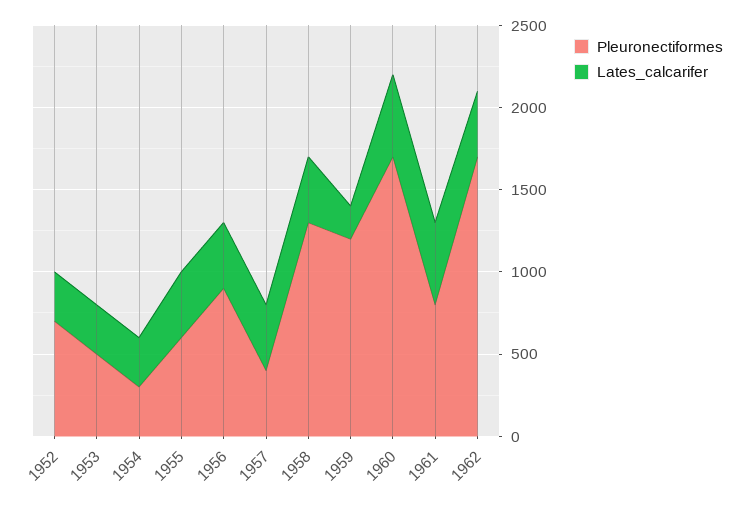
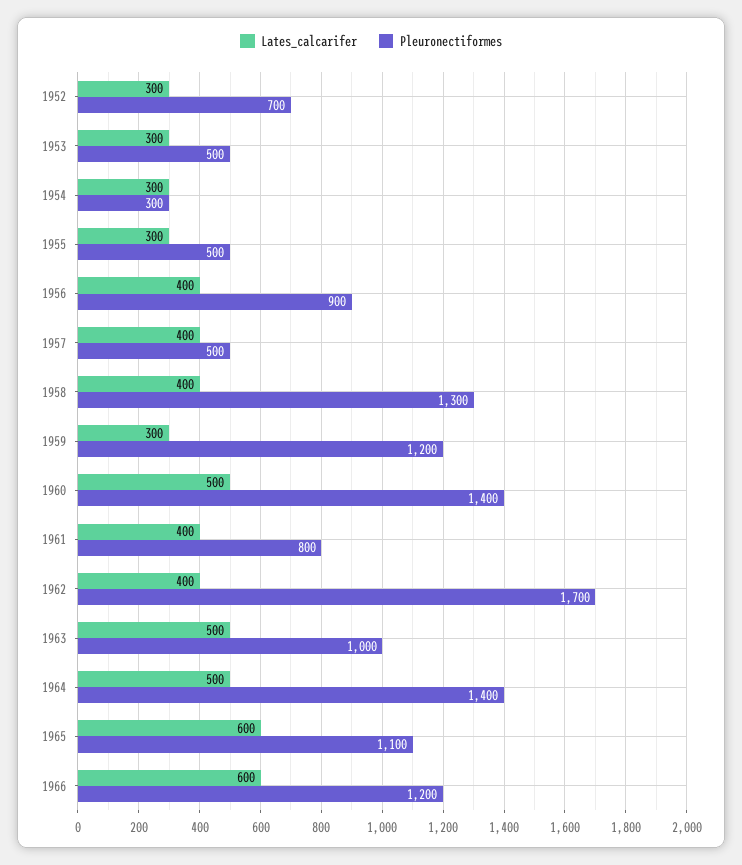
Pleuronectiformes, 1955: 600 -> 500
Lates_calcarifer, 1955: 400 -> 300
Pleuronectiformes, 1957: 400 -> 500
Lates_calcarifer, 1959: 200 -> 300
Pleuronectiformes, 1960: 1700 -> 1400
Lates_calcarifer, 1961: 500 -> 400
Lates_calcarifer, 1963: none -> 500
Pleuronectiformes, 1963: none -> 1000
Lates_calcarifer, 1964: none -> 500
Pleuronectiformes, 1964: none -> 1400
Lates_calcarifer, 1965: none -> 600
Pleuronectiformes, 1965: none -> 1100
Lates_calcarifer, 1966: none -> 600
Pleuronectiformes, 1966: none -> 1200

